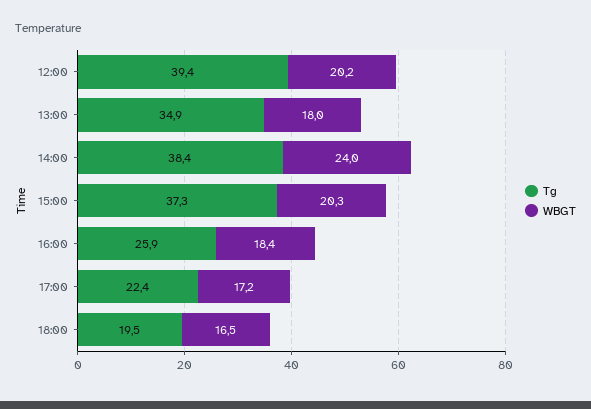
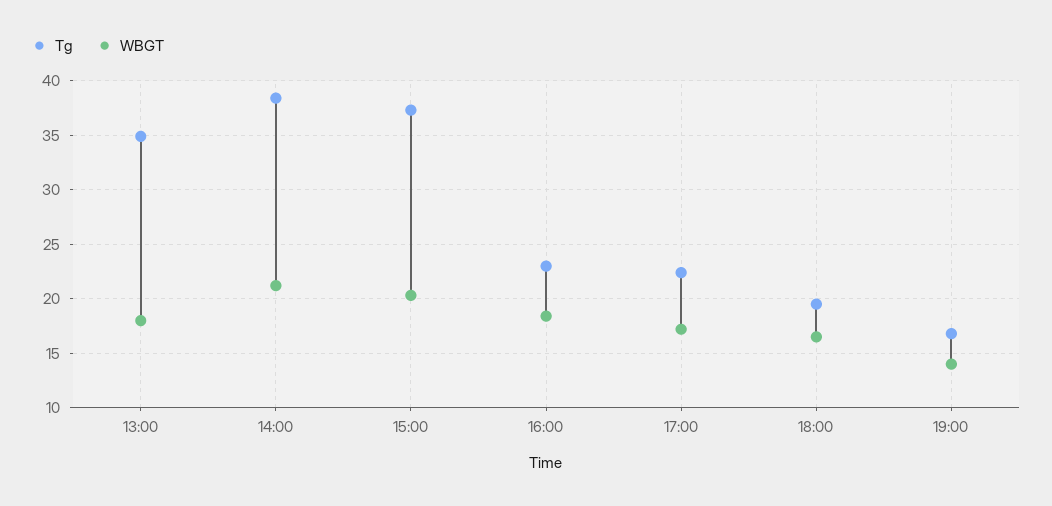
Tg, 12:00: 39.4 -> none
WBGT, 12:00: 20.2 -> none
WBGT, 14:00: 24 -> 21
Tg, 16:00: 25.9 -> 23
Tg, 19:00: none -> 17
WBGT, 19:00: none -> 14

